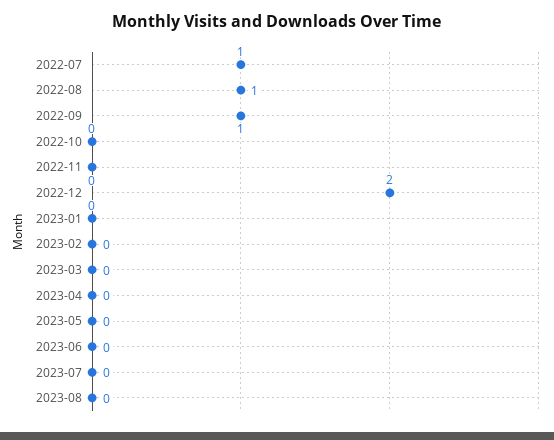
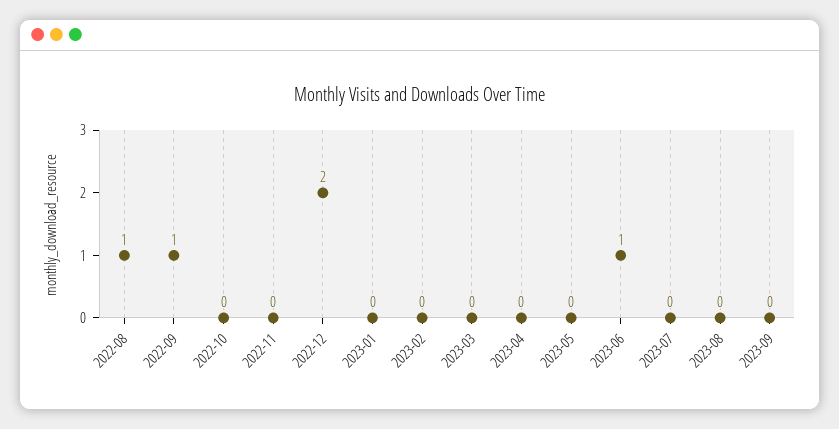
2022-07: 1 -> none
2023-06: 0 -> 1
2023-09: none -> 0

